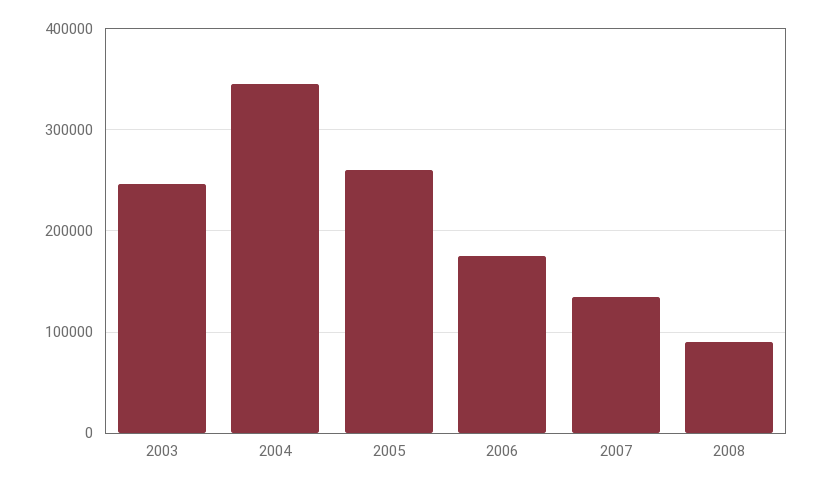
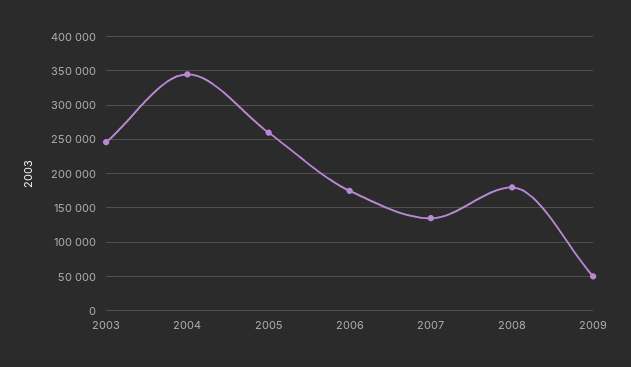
2008: 90000 -> 180000
2009: none -> 50000

